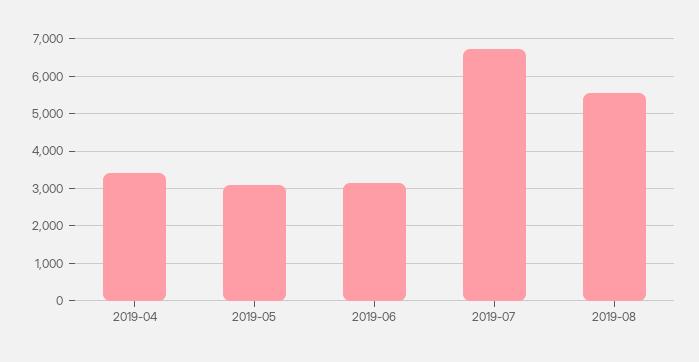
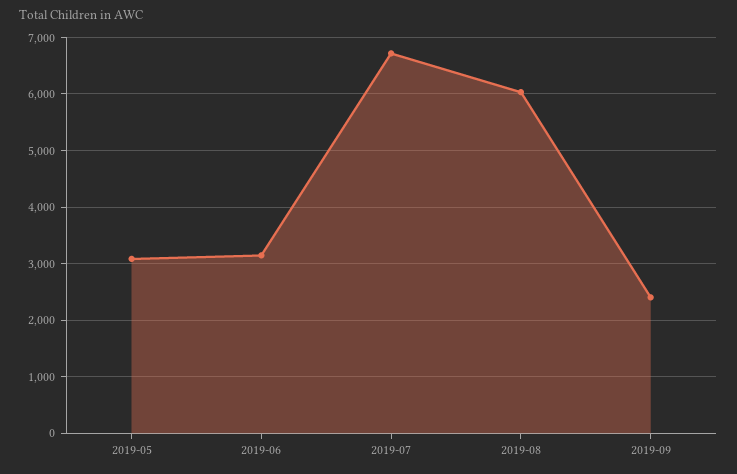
2019-04: 3400 -> none
2019-08: 5600 -> 6000
2019-09: none -> 2400

